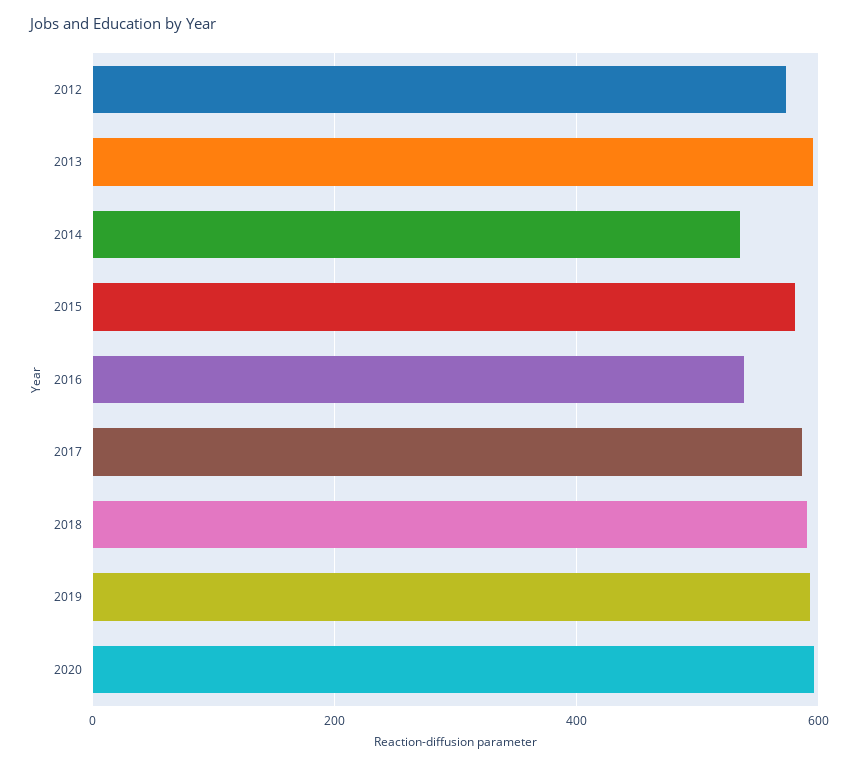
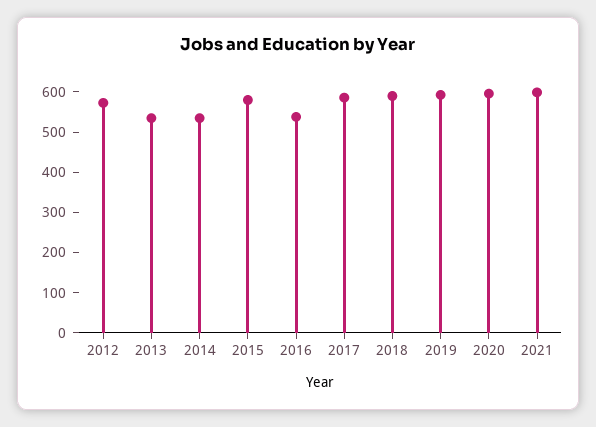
2013: 600 -> 540
2021: none -> 600

